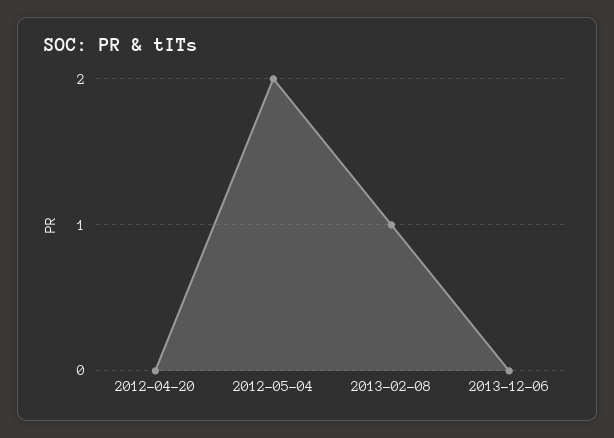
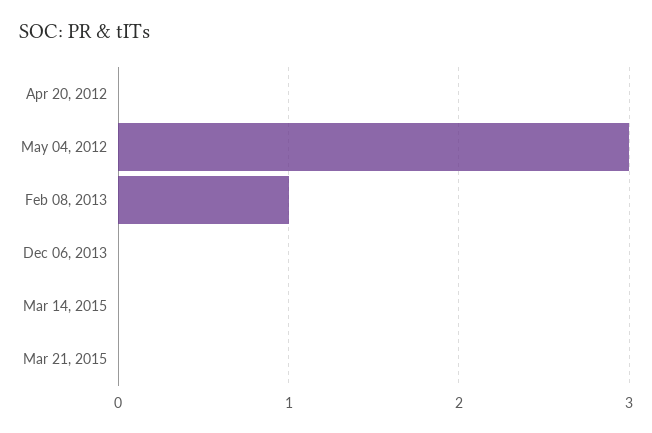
2012-05-04: 2 -> 3
Mar 14, 2015: none -> 0
Mar 21, 2015: none -> 0

